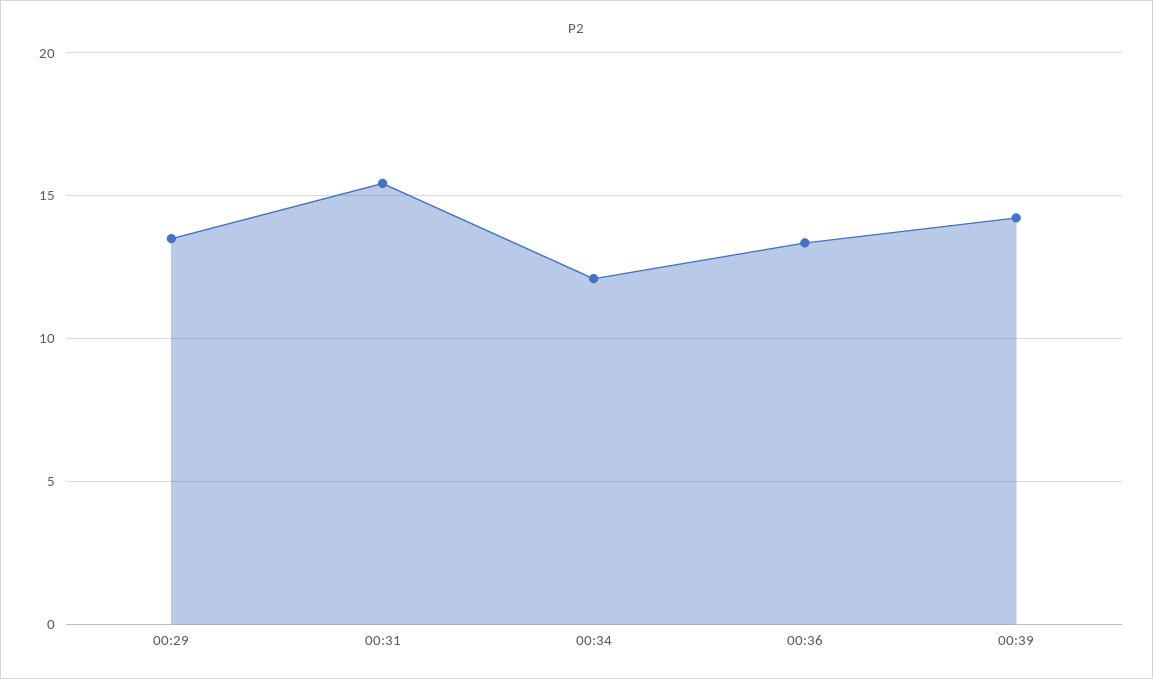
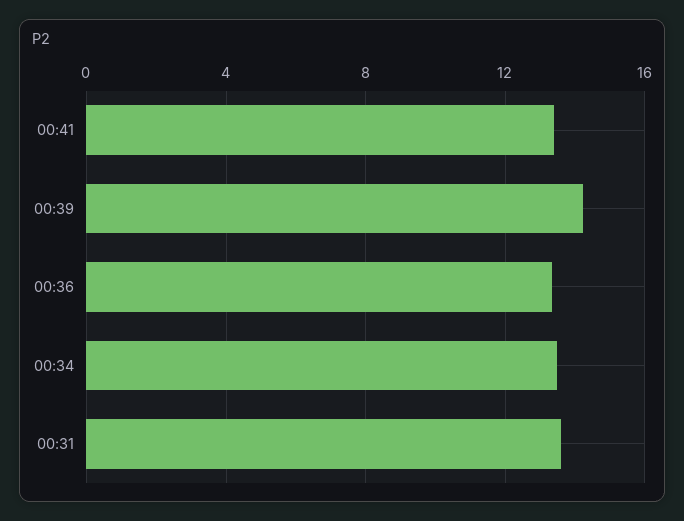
00:29: 13.5 -> none
00:31: 15.5 -> 13.5
00:34: 12 -> 13.5
00:41: none -> 13.5

